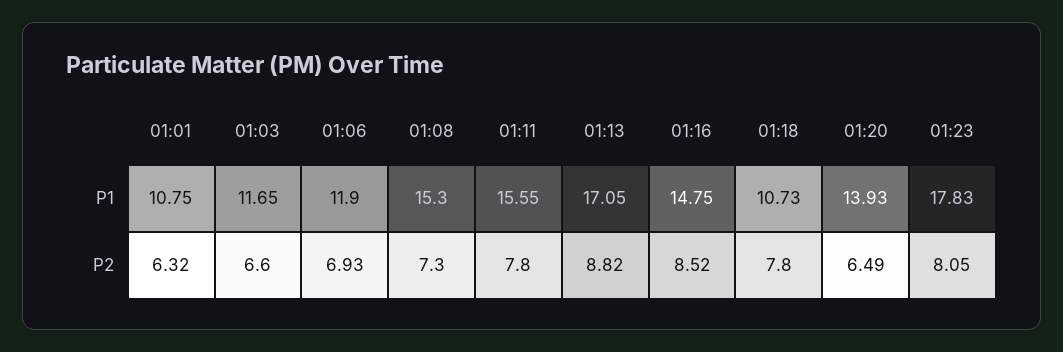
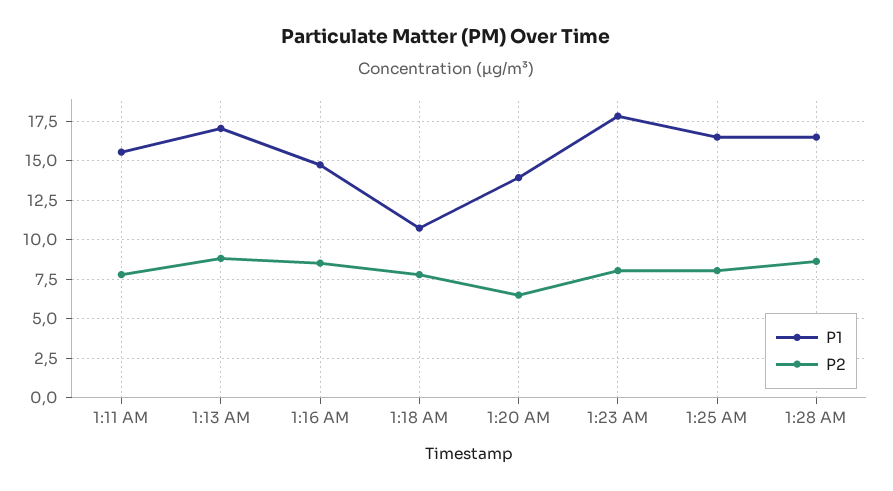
P1, 01:01: 10.75 -> none
P1, 01:03: 11.65 -> none
P1, 01:06: 11.9 -> none
P1, 01:08: 15.3 -> none
P2, 01:01: 6.32 -> none
P2, 01:03: 6.6 -> none
P2, 01:06: 6.93 -> none
P2, 01:08: 7.3 -> none
P1, 1:25 AM: none -> 16.5
P2, 1:25 AM: none -> 8
P1, 1:28 AM: none -> 16.5
P2, 1:28 AM: none -> 8.5

